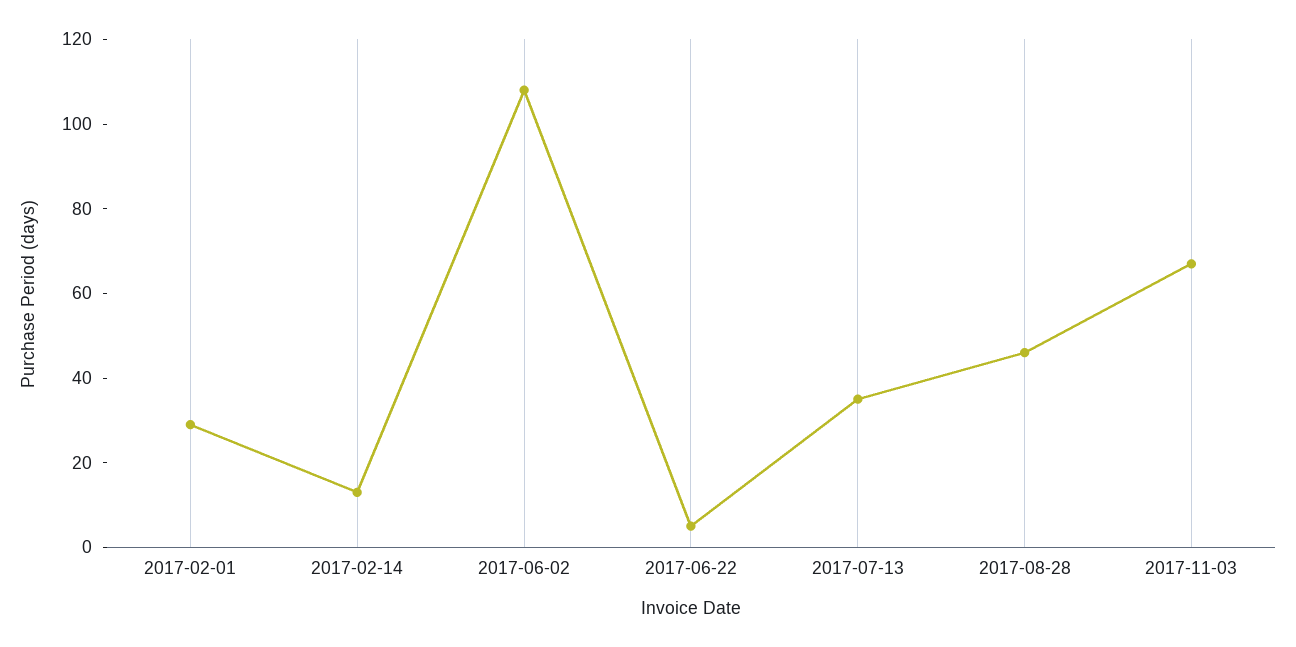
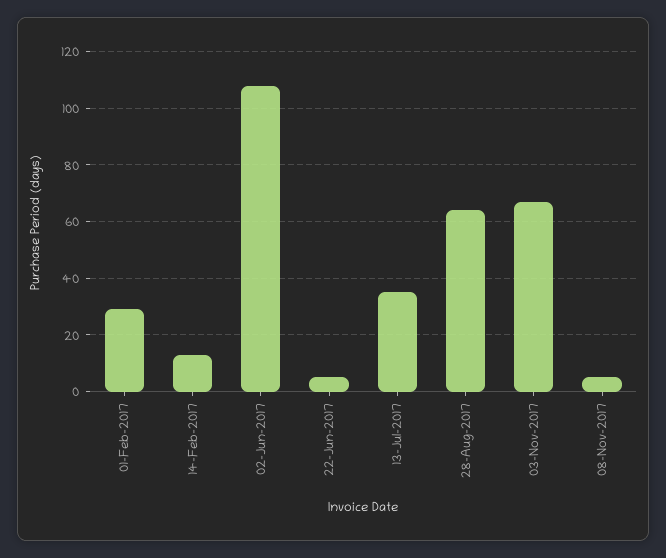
2017-08-28: 45 -> 65
08-Nov-2017: none -> 5

